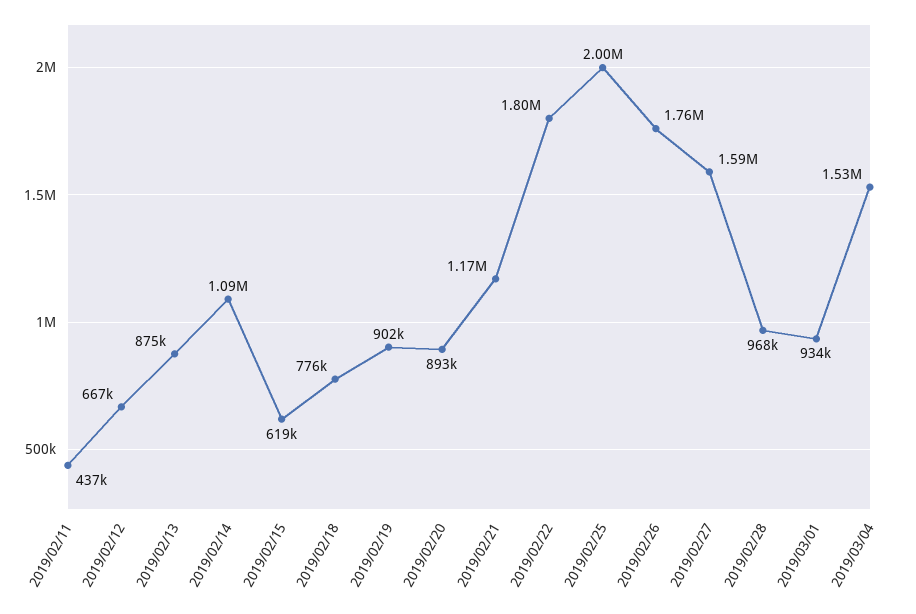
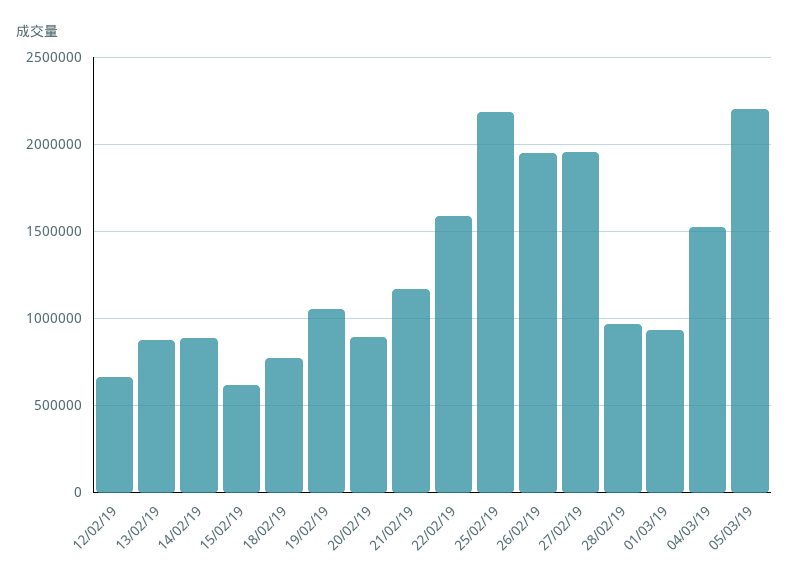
2019/02/11: 437000 -> none
2019/02/14: 1090000 -> 900000
2019/02/19: 902000 -> 1050000
2019/02/22: 1800000 -> 1600000
2019/02/25: 2000000 -> 2200000
2019/02/26: 1760000 -> 1950000
2019/02/27: 1590000 -> 1950000
05/03/19: none -> 2200000

